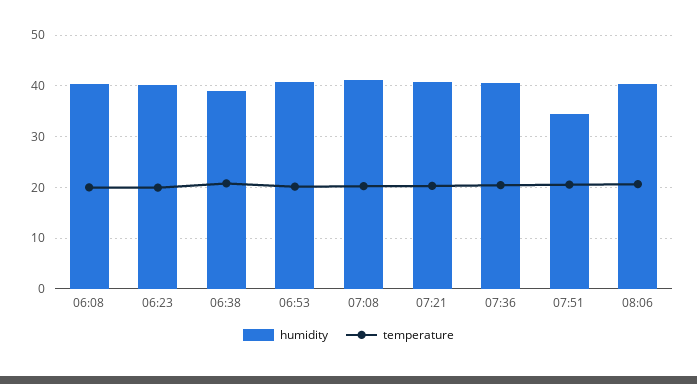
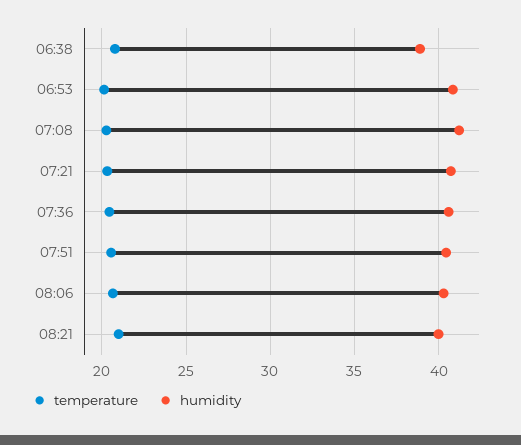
humidity, 06:08: 40 -> none
temperature, 06:08: 20 -> none
humidity, 06:23: 40 -> none
temperature, 06:23: 20 -> none
humidity, 07:51: 34 -> 40.5
temperature, 08:21: none -> 21
humidity, 08:21: none -> 40

